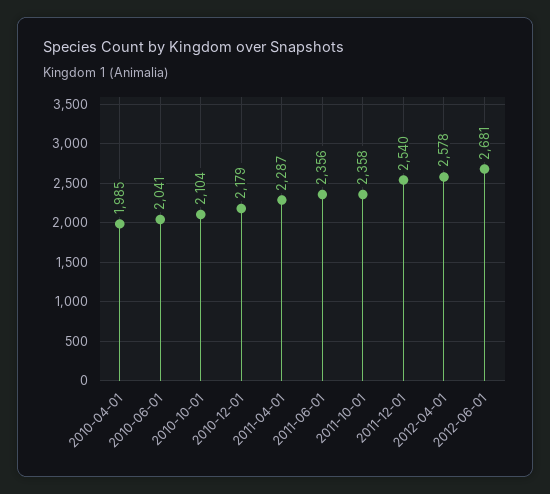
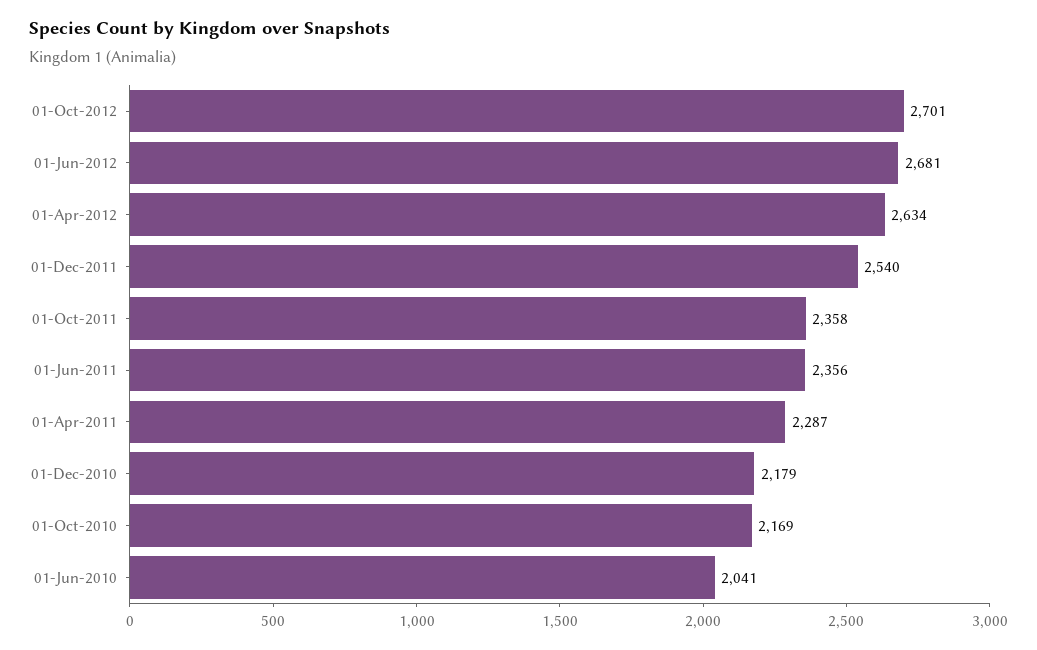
2010-04-01: 1985 -> none
2010-10-01: 2104 -> 2169
2012-04-01: 2578 -> 2634
01-Oct-2012: none -> 2701

